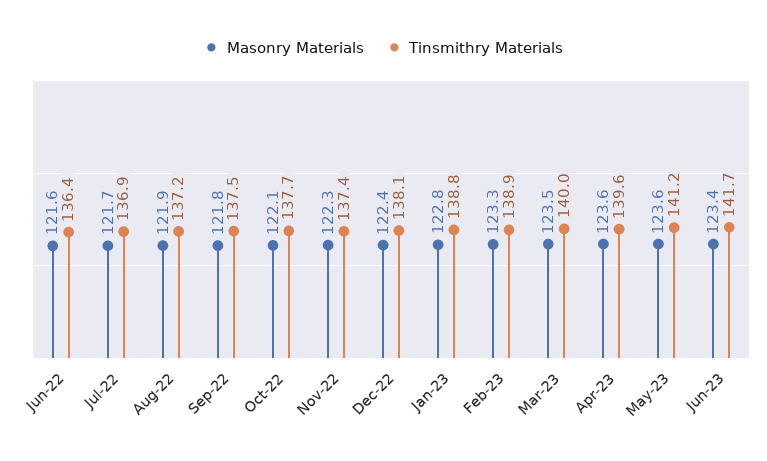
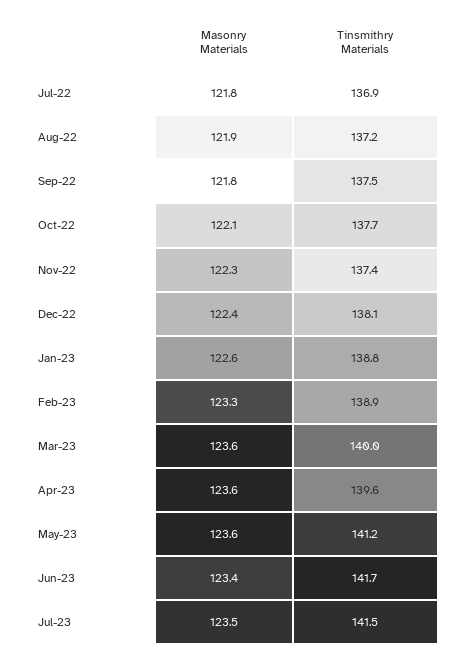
Masonry Materials, Jun-22: 121.6 -> none
Tinsmithry Materials, Jun-22: 136.4 -> none
Masonry Materials, Jul-22: 121.7 -> 121.8
Masonry Materials, Jan-23: 122.8 -> 122.6
Masonry Materials, Mar-23: 123.5 -> 123.6
Masonry Materials, Jul-23: none -> 123.5
Tinsmithry Materials, Jul-23: none -> 141.5

